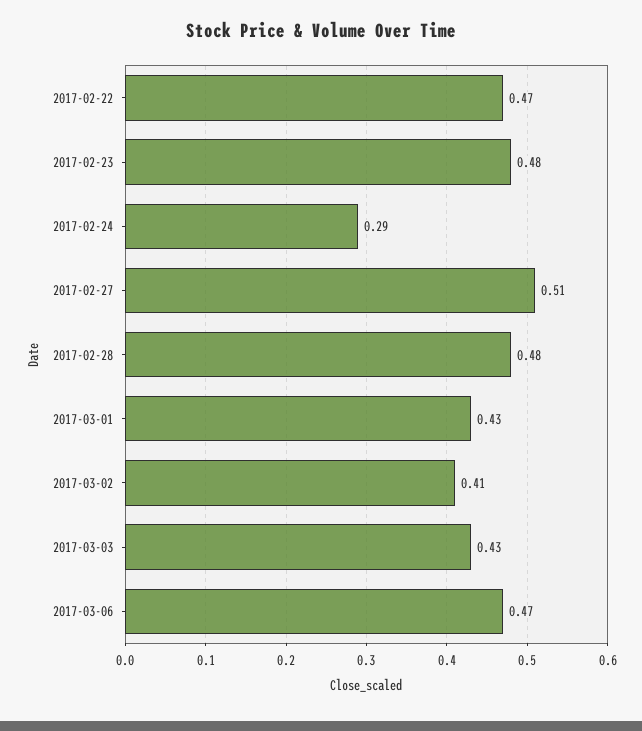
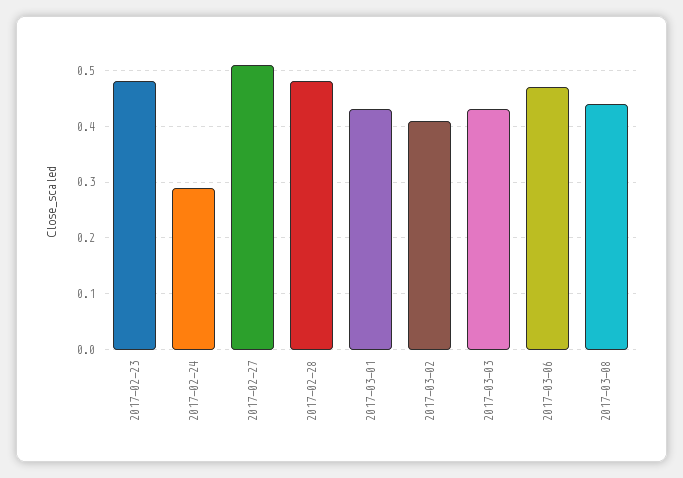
2017-02-22: 0.47 -> none
2017-03-08: none -> 0.45

